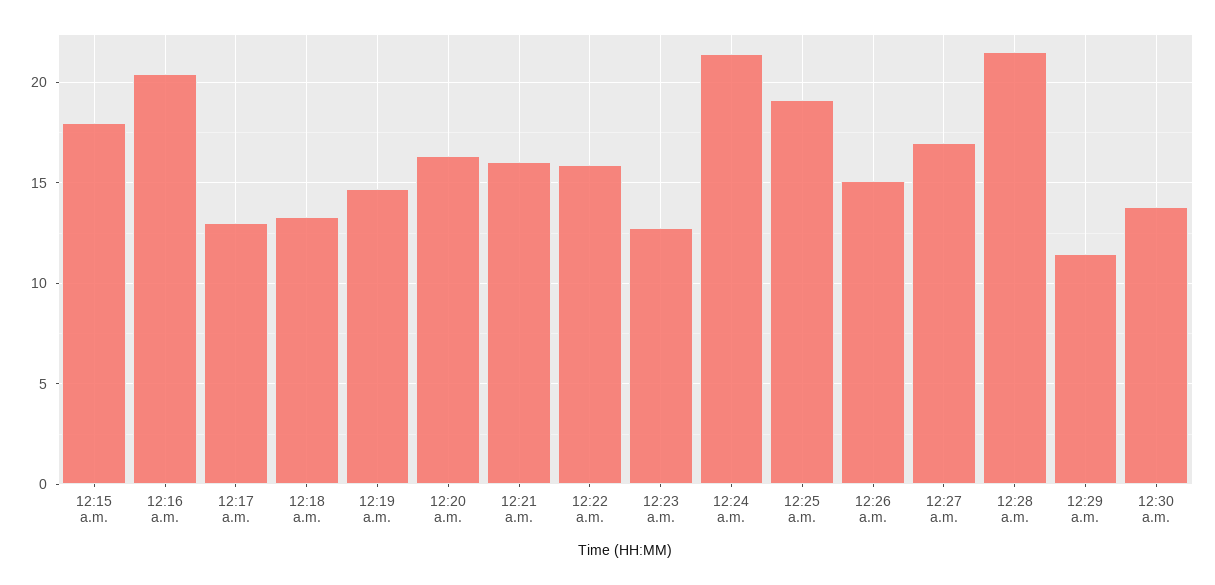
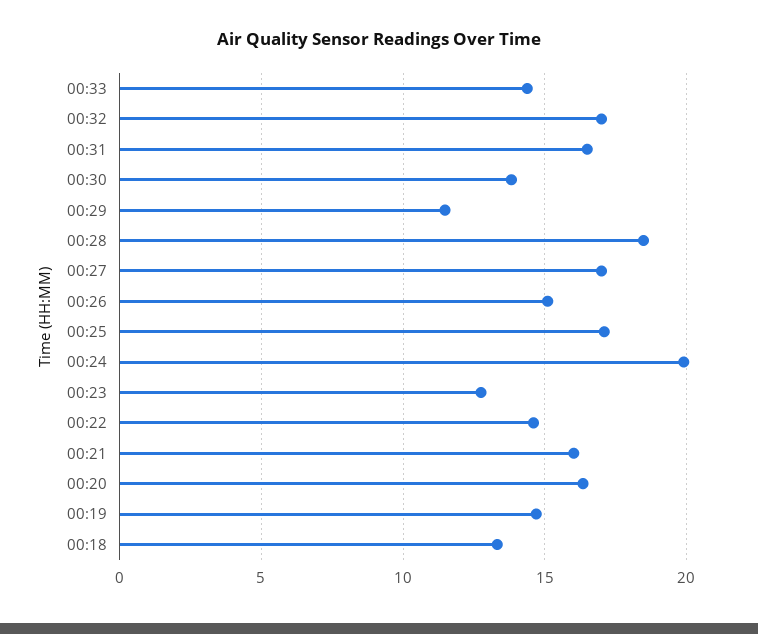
12:15 a.m.: 18 -> none
12:16 a.m.: 20.5 -> none
12:17 a.m.: 13 -> none
12:22 a.m.: 16 -> 14.5
12:24 a.m.: 21.5 -> 20
12:25 a.m.: 19 -> 17
12:28 a.m.: 21.5 -> 18.5
00:33: none -> 14.5
00:32: none -> 17
00:31: none -> 16.5

